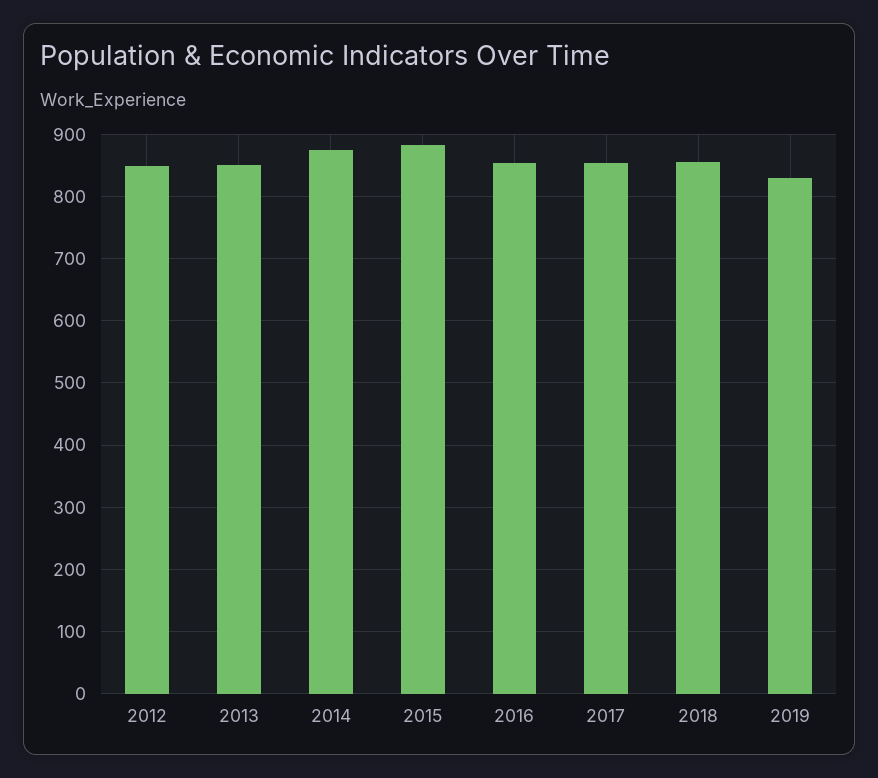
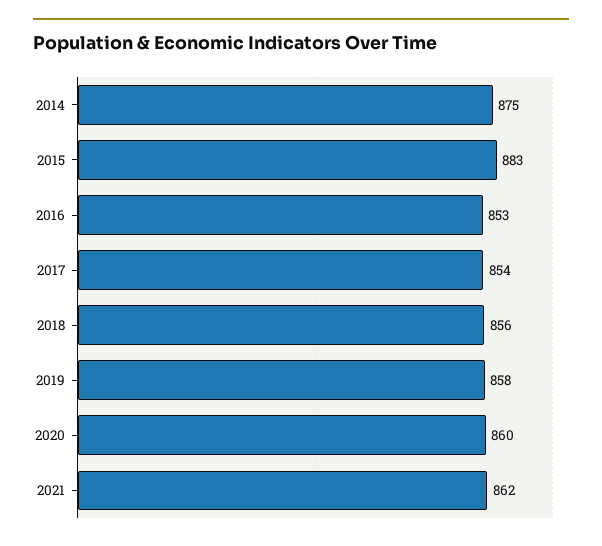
2012: 850 -> none
2013: 850 -> none
2019: 830 -> 858
2020: none -> 860
2021: none -> 862

